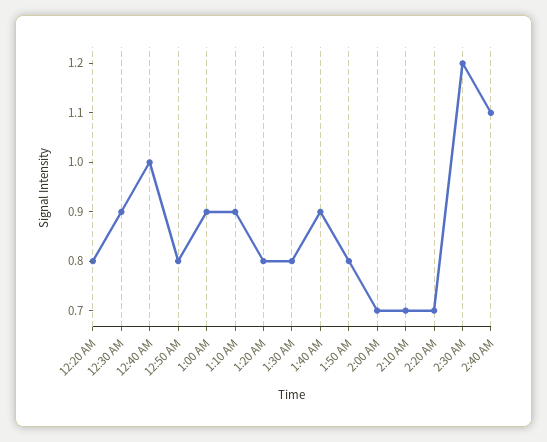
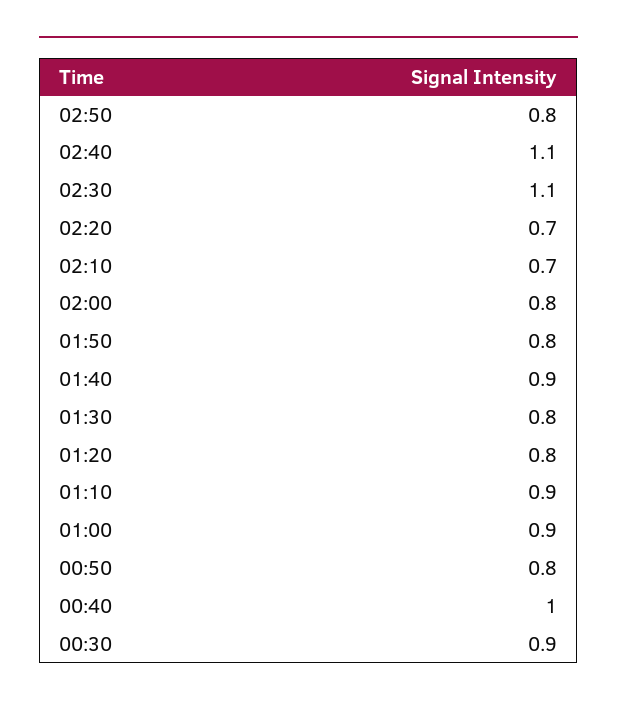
12:20 AM: 0.8 -> none
2:00 AM: 0.7 -> 0.8
2:30 AM: 1.2 -> 1.1
02:50: none -> 0.8

